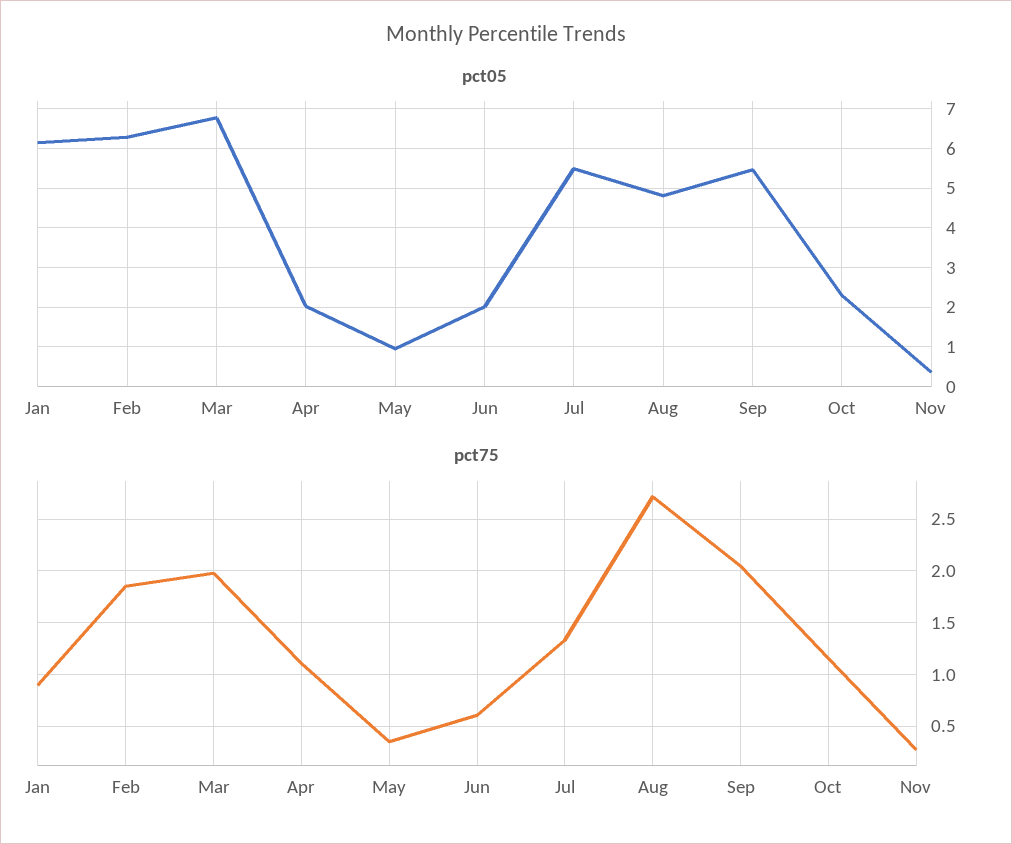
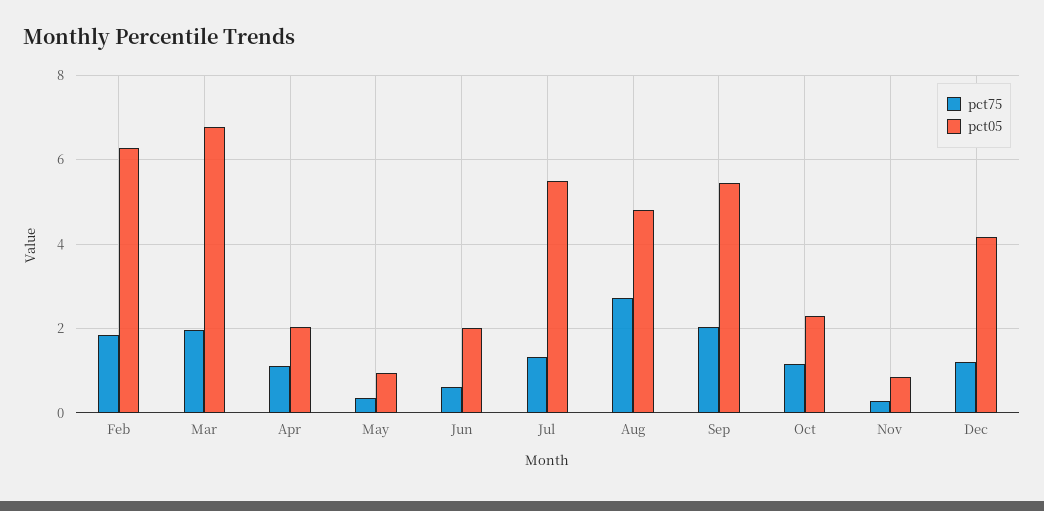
pct05, Jan: 6.2 -> none
pct05, Nov: 0.4 -> 0.8
pct75, Jan: 0.9 -> none
pct75, Dec: none -> 1.2
pct05, Dec: none -> 4.2

